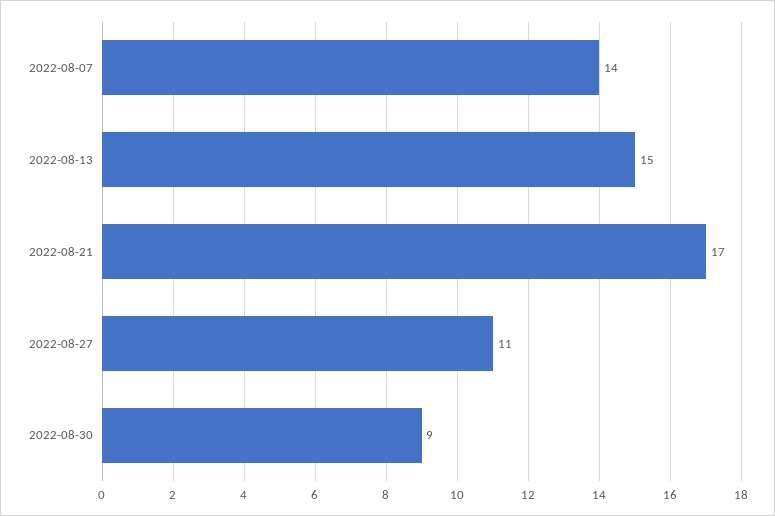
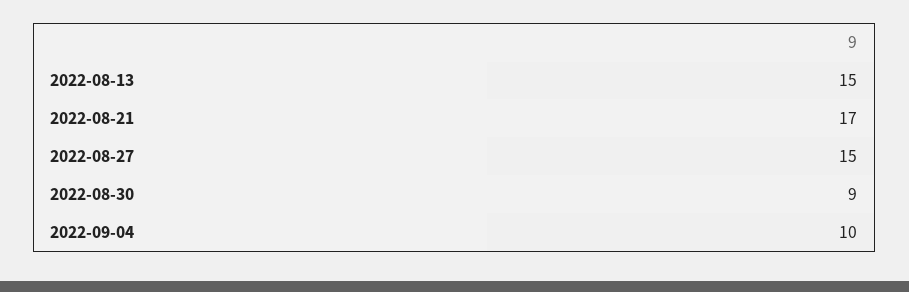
2022-08-07: 14 -> none
2022-08-27: 11 -> 15
2022-09-04: none -> 10

